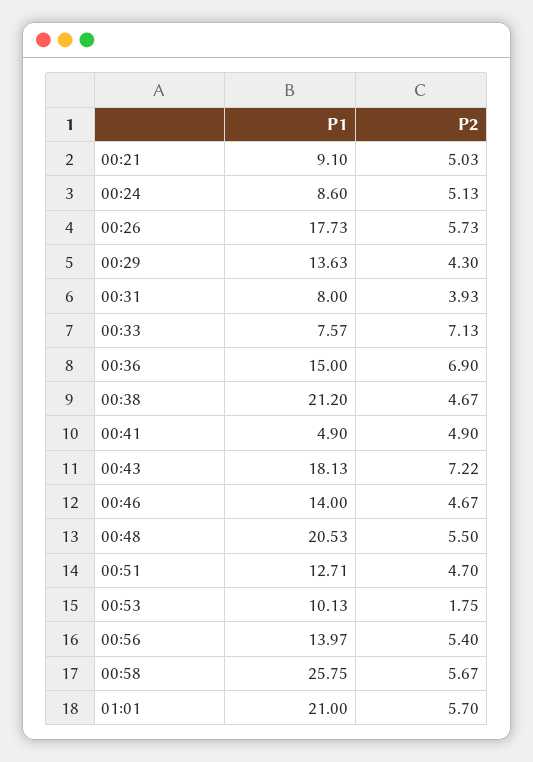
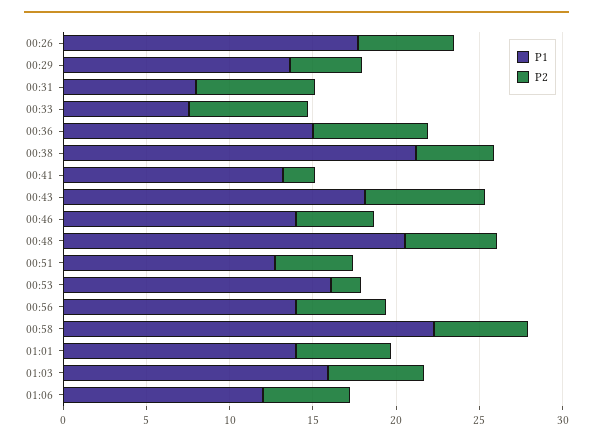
P1, 00:21: 9.1 -> none
P2, 00:21: 5.03 -> none
P1, 00:24: 8.6 -> none
P2, 00:24: 5.13 -> none
P2, 00:31: 3.93 -> 7
P1, 00:41: 4.9 -> 13
P2, 00:41: 4.9 -> 2
P1, 00:53: 10.13 -> 16
P1, 00:58: 25.75 -> 22
P1, 01:01: 21 -> 14
P1, 01:03: none -> 16
P2, 01:03: none -> 6
P1, 01:06: none -> 12
P2, 01:06: none -> 5

